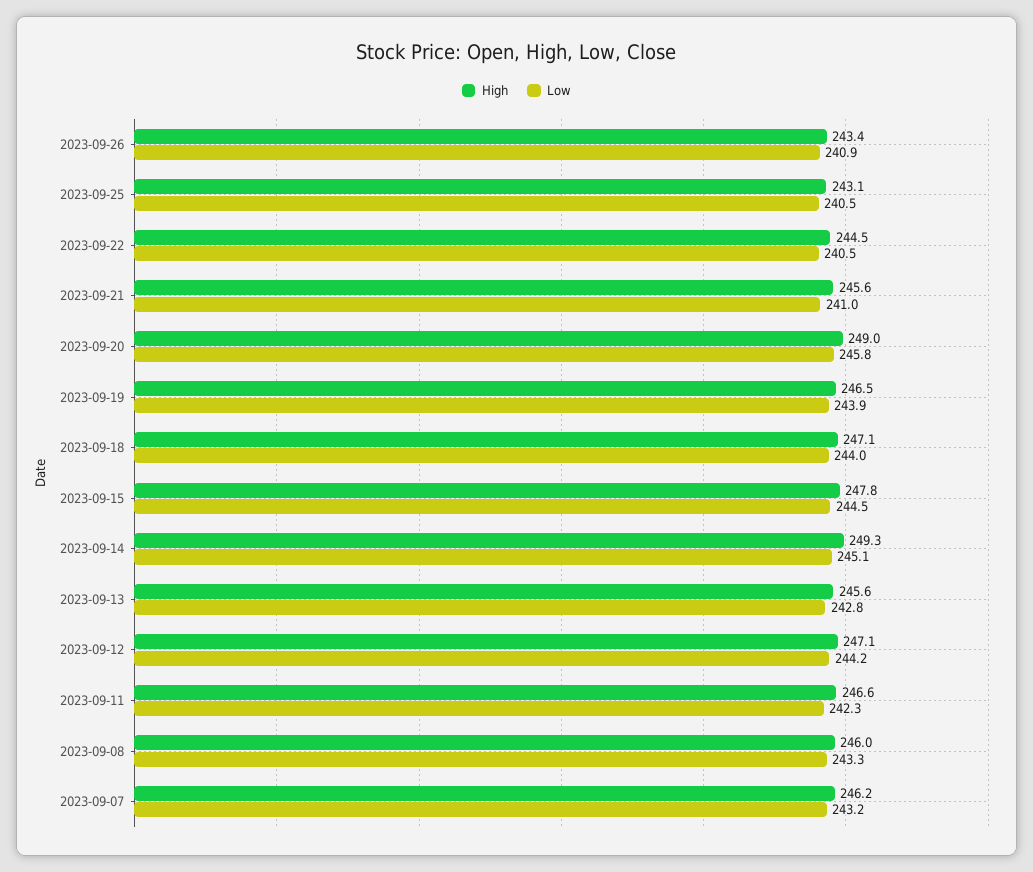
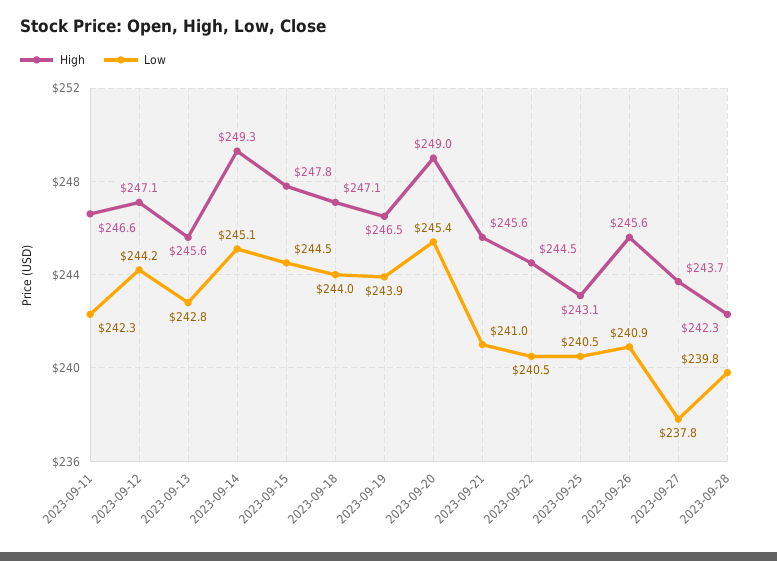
High, 2023-09-26: 243.4 -> 245.6
Low, 2023-09-20: 245.8 -> 245.4
High, 2023-09-08: 246 -> none
Low, 2023-09-08: 243.3 -> none
High, 2023-09-07: 246.2 -> none
Low, 2023-09-07: 243.2 -> none
High, 2023-09-27: none -> 243.7
Low, 2023-09-27: none -> 237.8
High, 2023-09-28: none -> 242.3
Low, 2023-09-28: none -> 239.8

